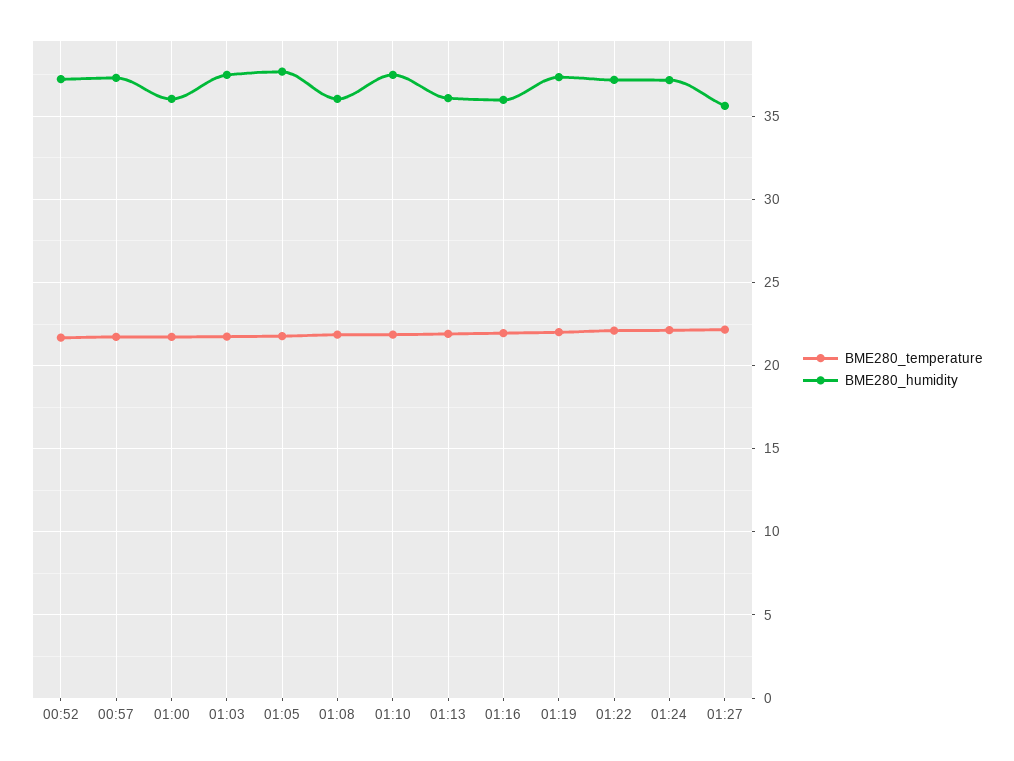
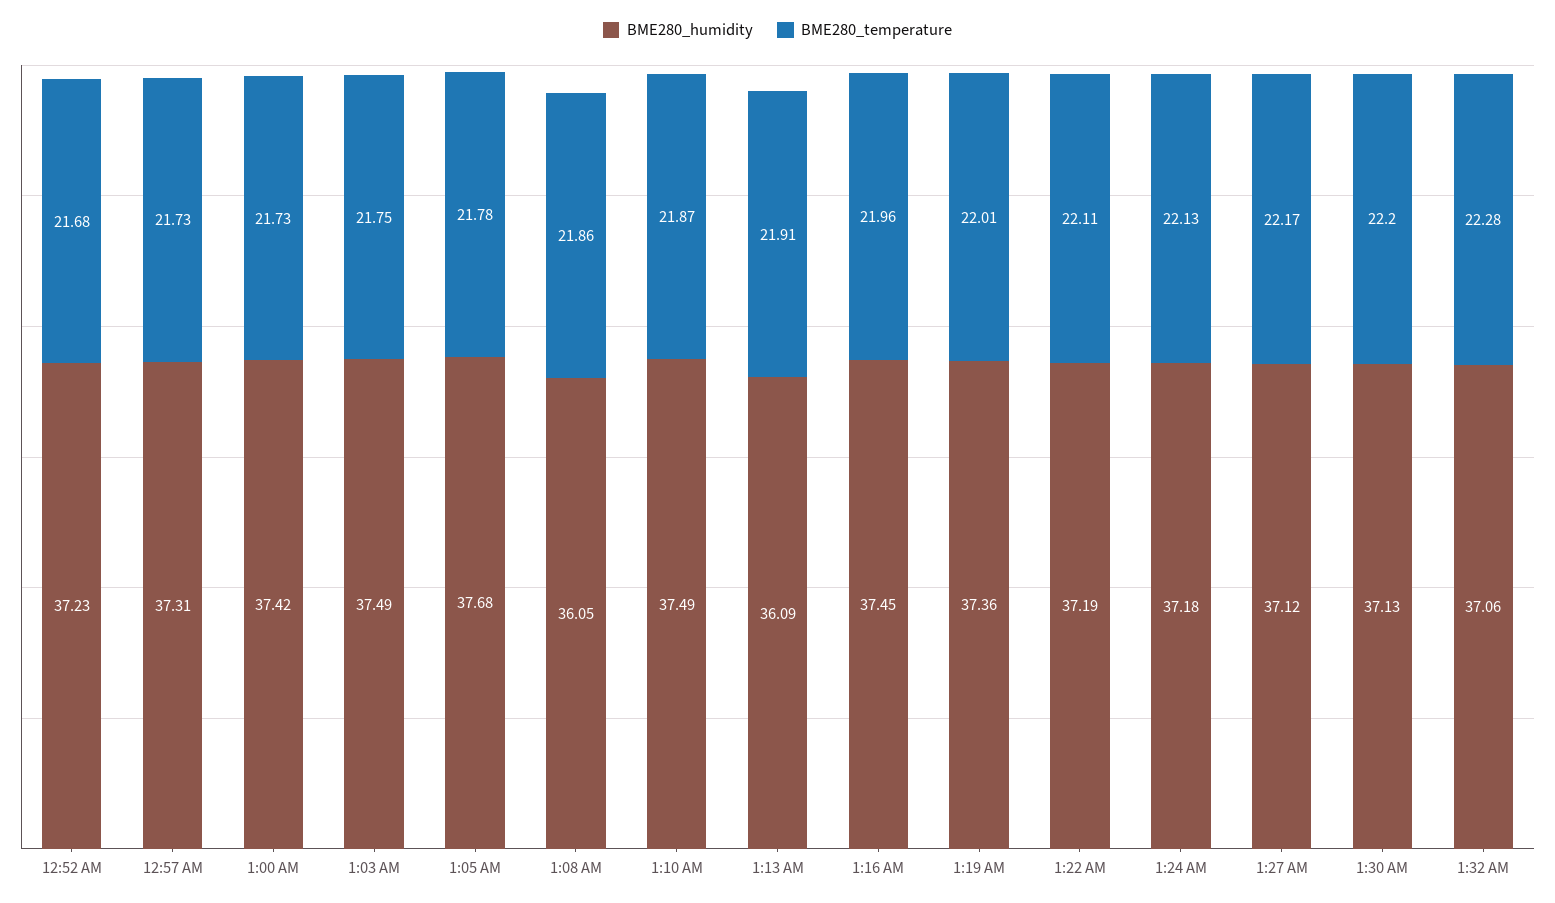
BME280_humidity, 01:00: 36 -> 37.42
BME280_humidity, 01:16: 36 -> 37.45
BME280_humidity, 01:27: 35.5 -> 37.12
BME280_humidity, 1:30 AM: none -> 37.13
BME280_temperature, 1:30 AM: none -> 22.2
BME280_humidity, 1:32 AM: none -> 37.06
BME280_temperature, 1:32 AM: none -> 22.28

